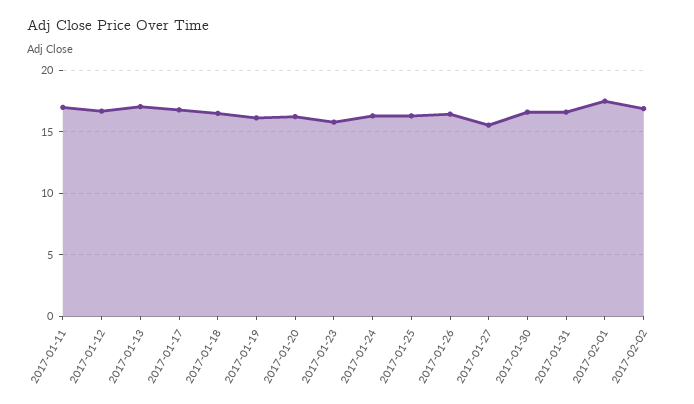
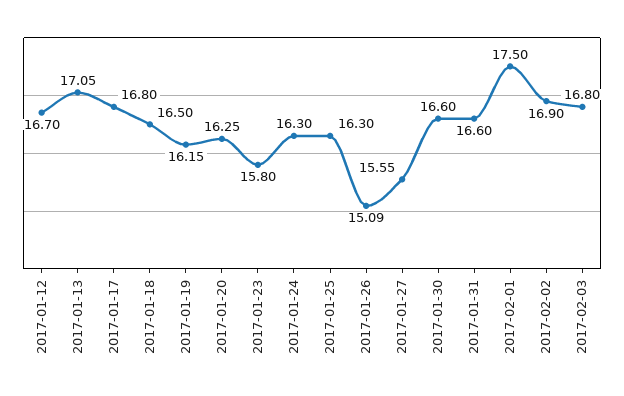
2017-01-11: 17 -> none
2017-01-26: 16.5 -> 15.09
2017-02-03: none -> 16.8

